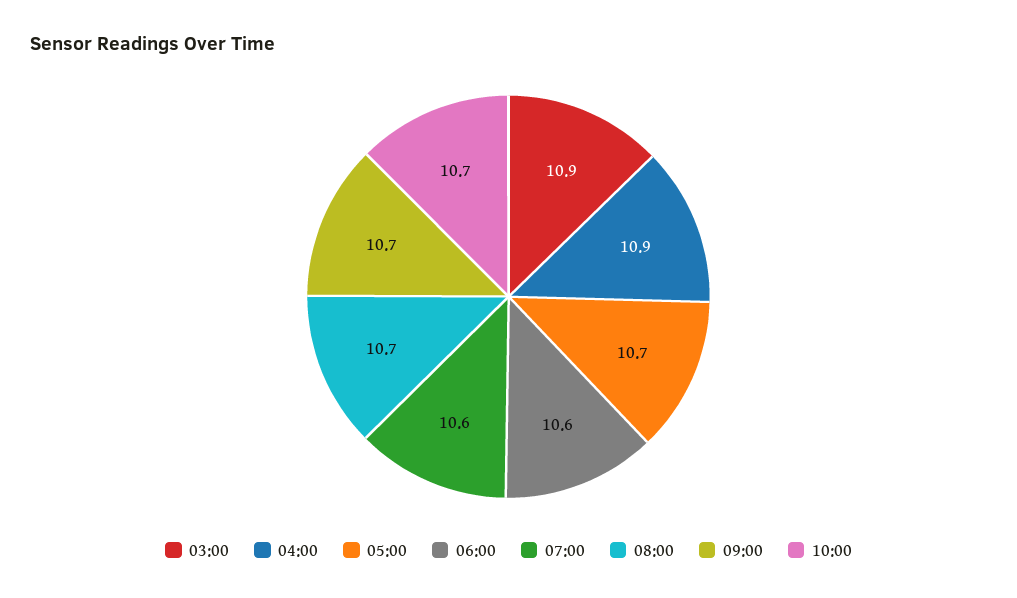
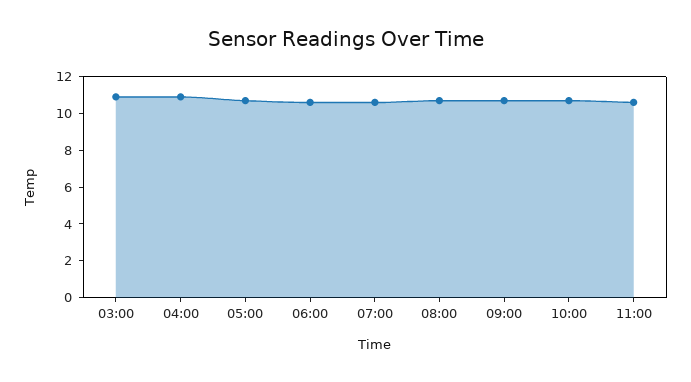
11:00: none -> 10.5

